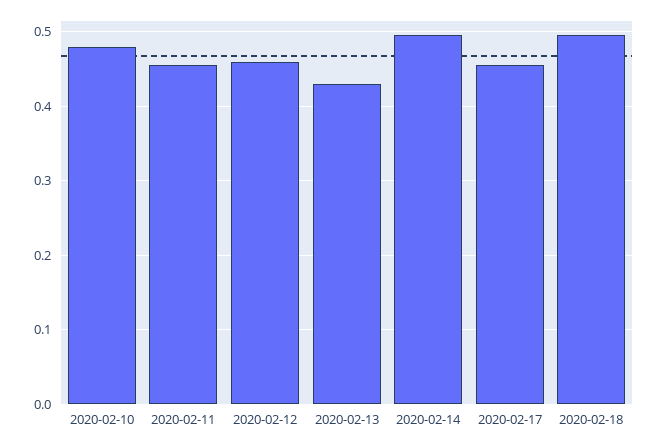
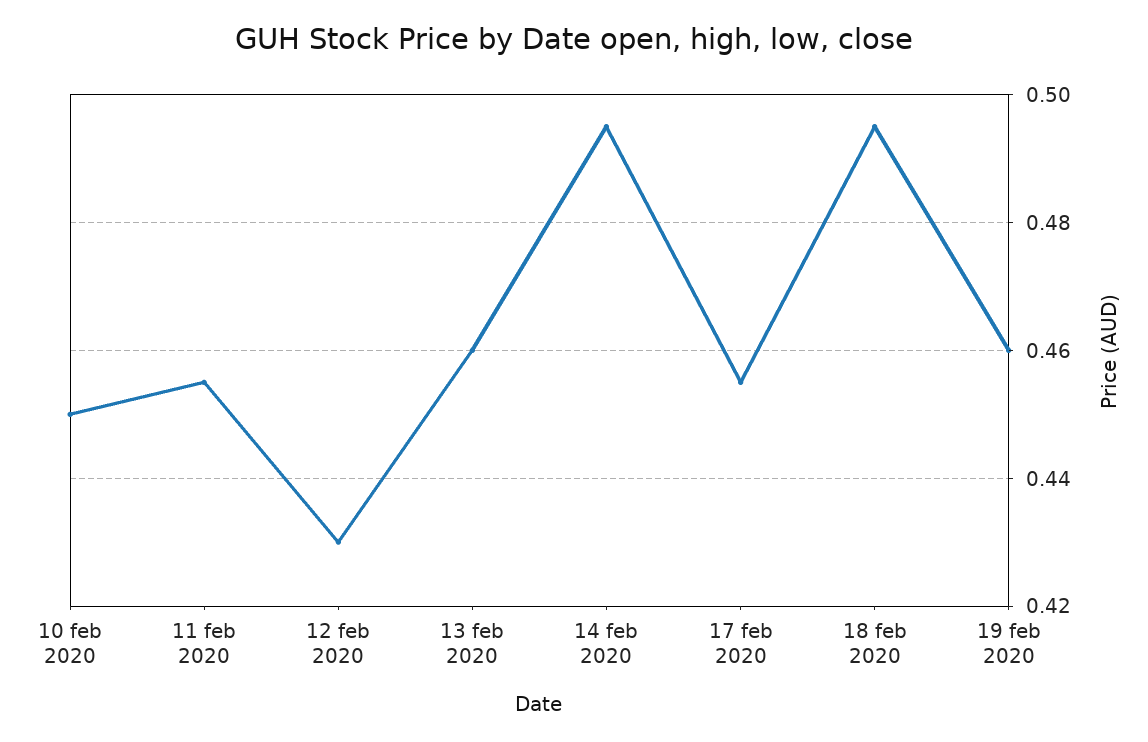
2020-02-10: 0.48 -> 0.45
2020-02-12: 0.46 -> 0.43
2020-02-13: 0.43 -> 0.46
19 feb 2020: none -> 0.46

